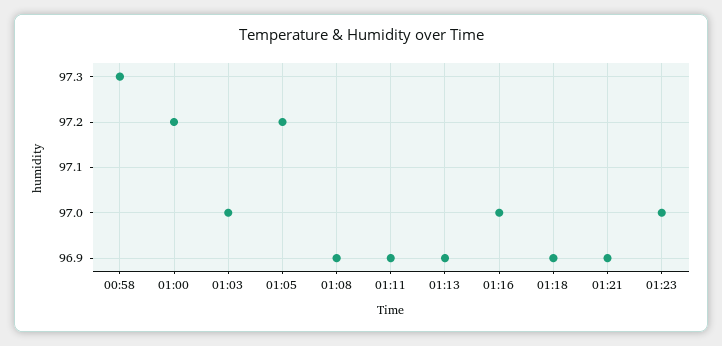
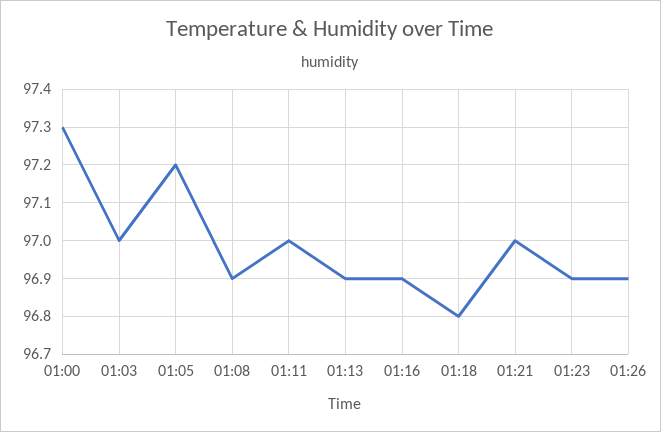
00:58: 97.3 -> none
01:00: 97.2 -> 97.3
01:11: 96.9 -> 97
01:16: 97 -> 96.9
01:18: 96.9 -> 96.8
01:21: 96.9 -> 97
01:23: 97 -> 96.9
01:26: none -> 96.9

